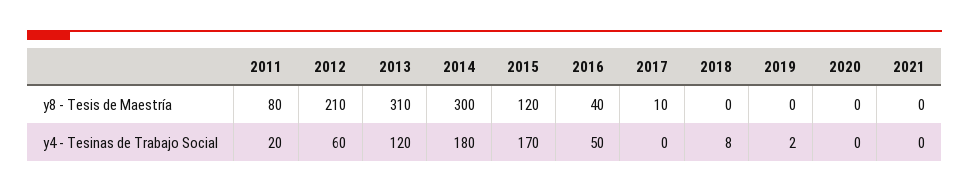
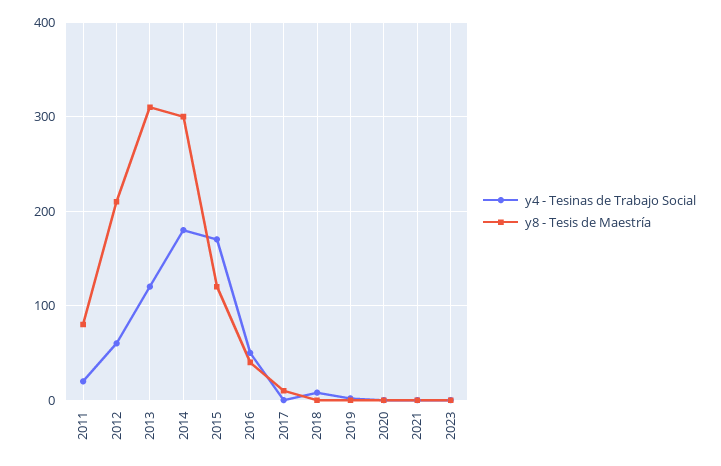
y4 - Tesinas de Trabajo Social, 2023: none -> 0
y8 - Tesis de Maestría, 2023: none -> 0

